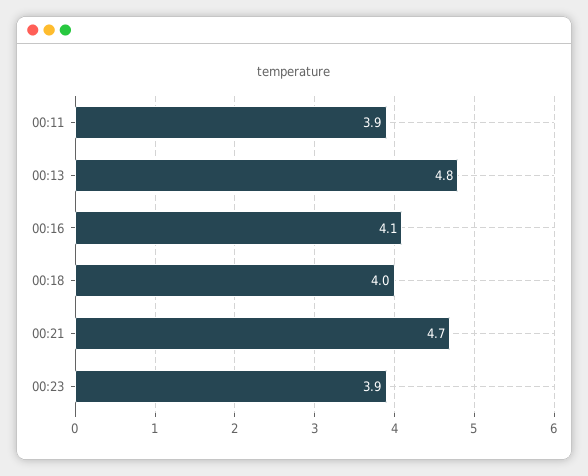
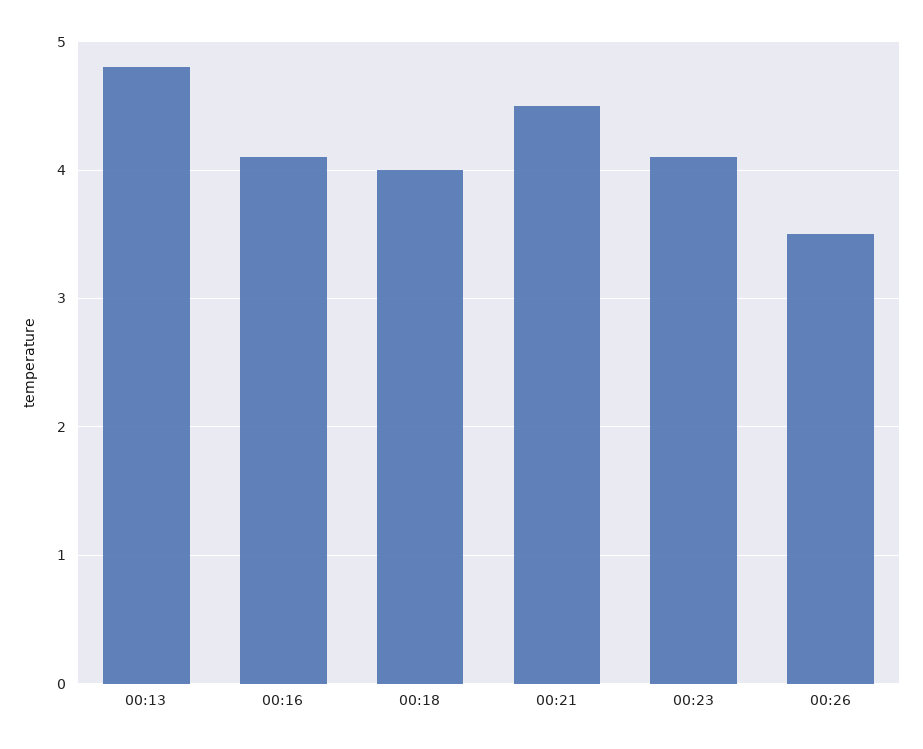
00:11: 3.9 -> none
00:21: 4.7 -> 4.5
00:23: 3.9 -> 4.1
00:26: none -> 3.5

